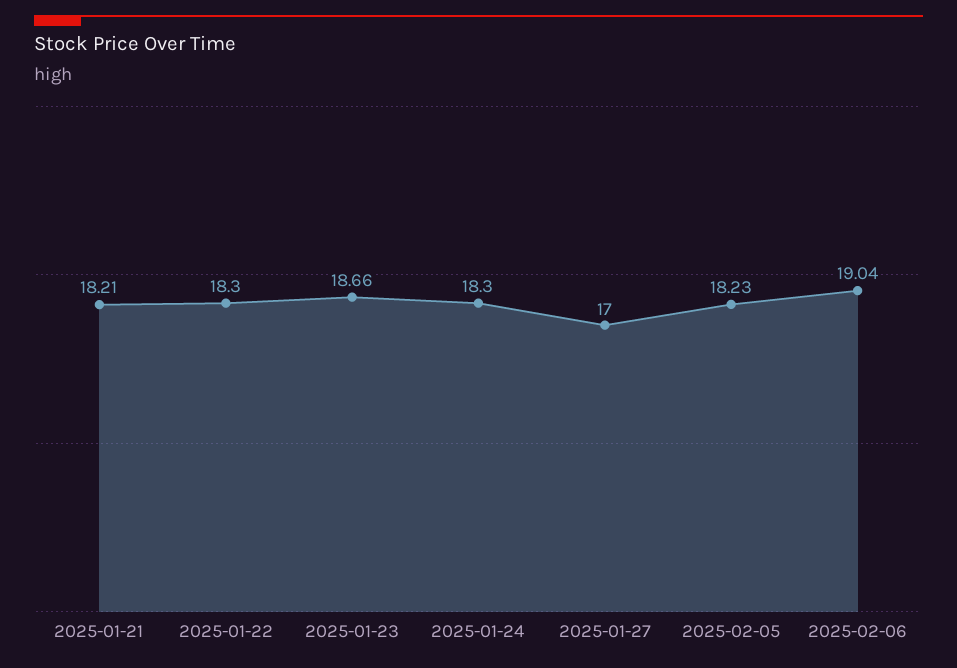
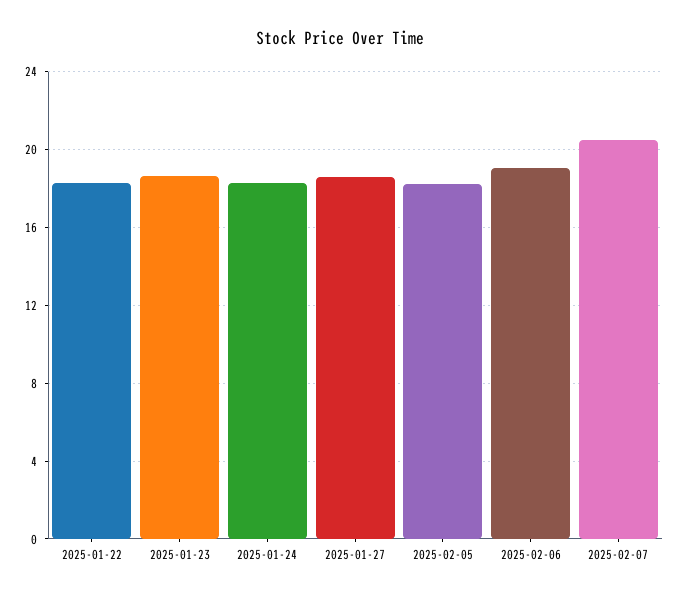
2025-01-21: 18.21 -> none
2025-01-27: 17 -> 18.5
2025-02-07: none -> 20.5

